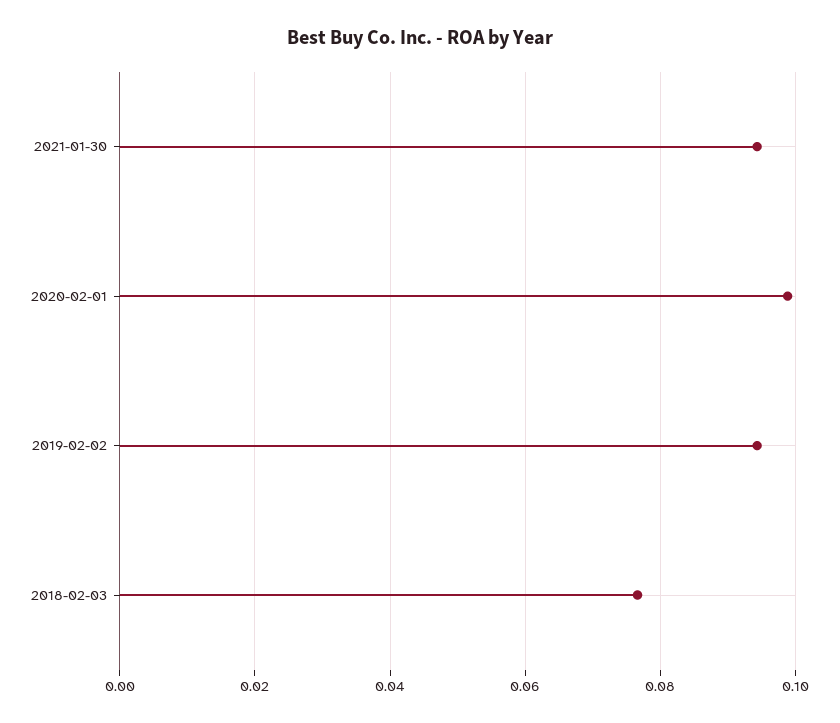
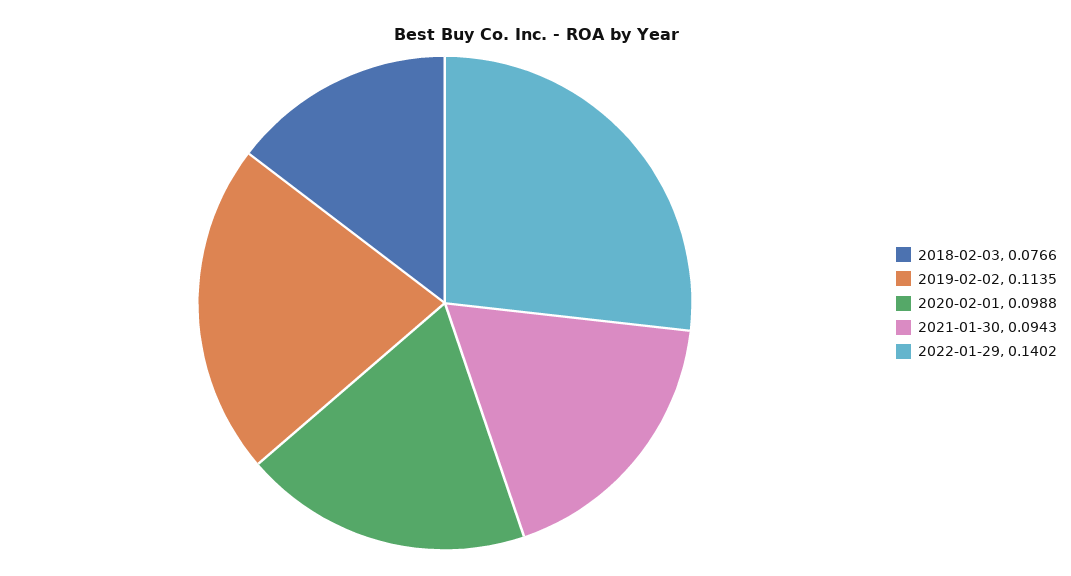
2019-02-02: 0.094 -> 0.1135
2022-01-29: none -> 0.1402

